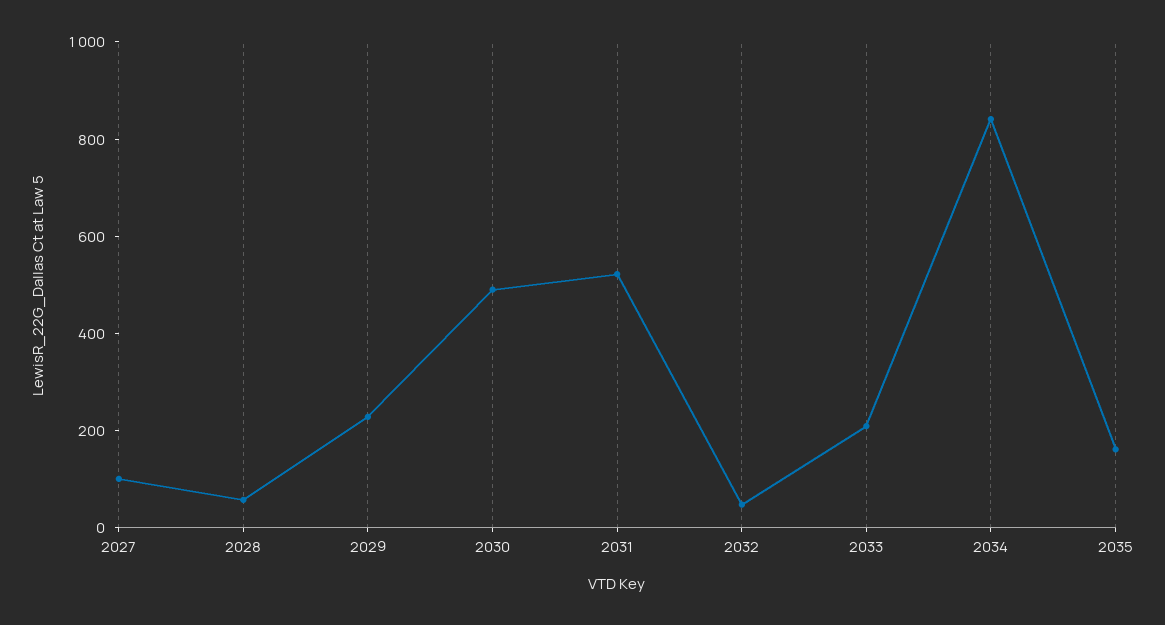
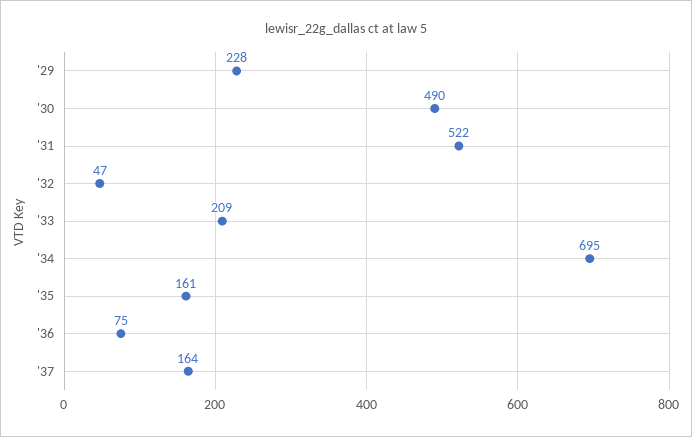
2027: 100 -> none
2028: 50 -> none
2034: 850 -> 695
'36: none -> 75
'37: none -> 164

